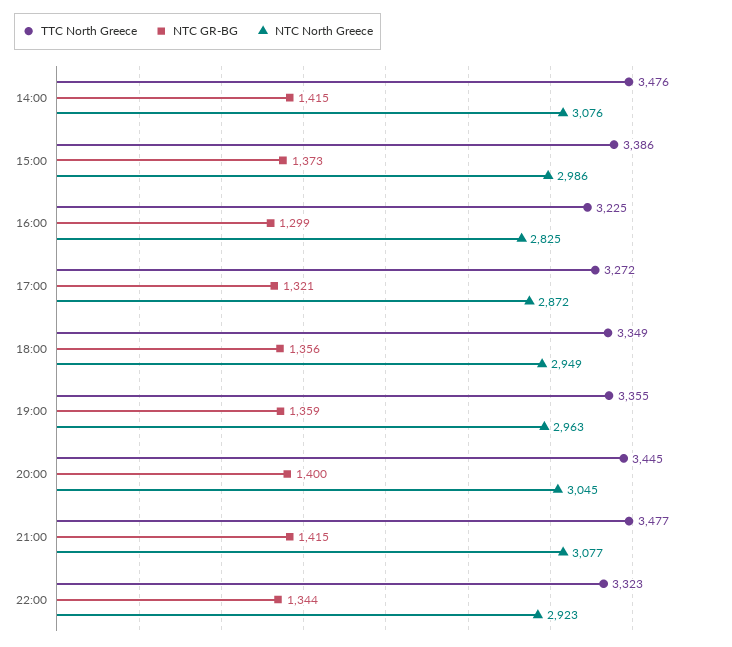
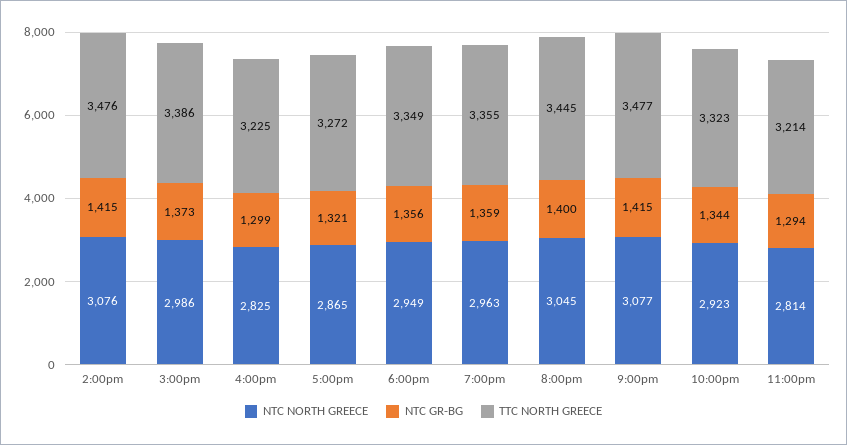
NTC North Greece, 17:00: 2872 -> 2865
NTC North Greece, 11:00pm: none -> 2814
NTC GR-BG, 11:00pm: none -> 1294
TTC North Greece, 11:00pm: none -> 3214

